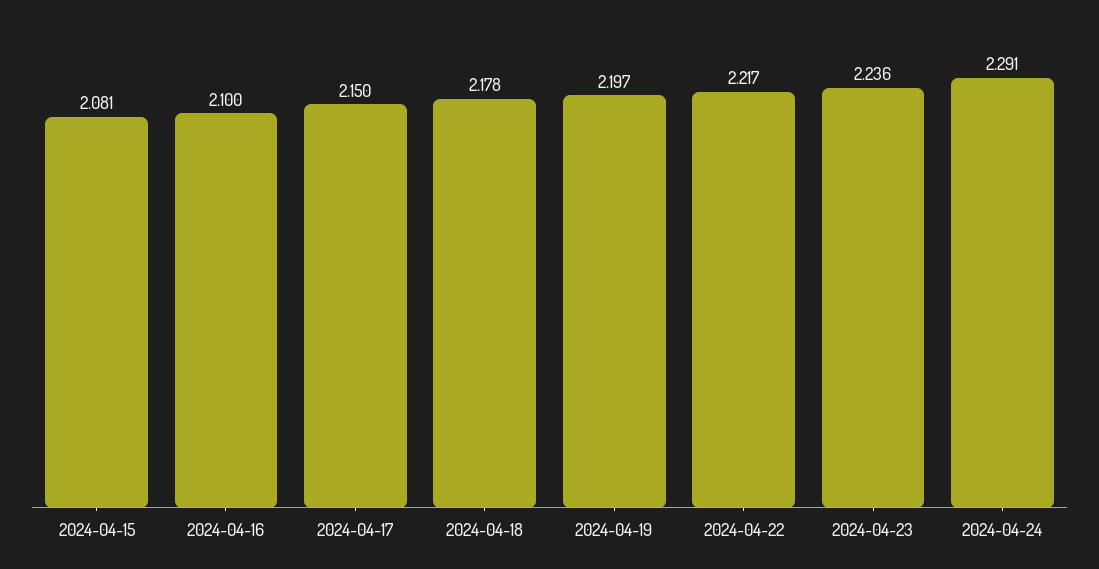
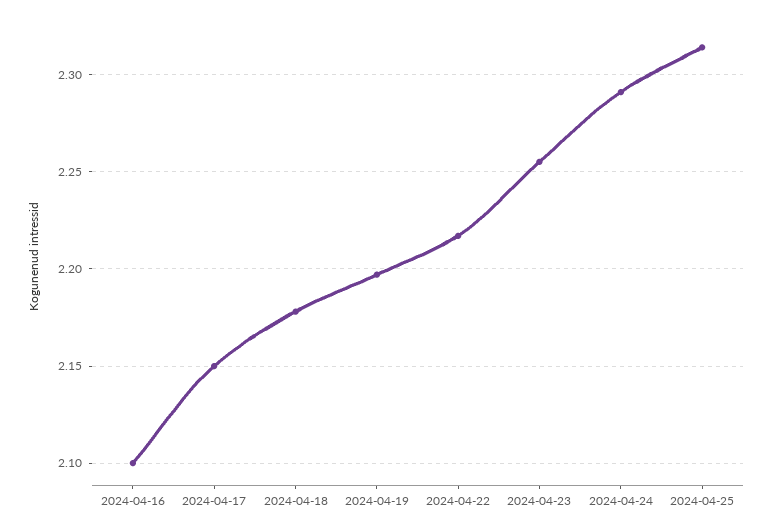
2024-04-15: 2.081 -> none
2024-04-23: 2.236 -> 2.255
2024-04-25: none -> 2.315

